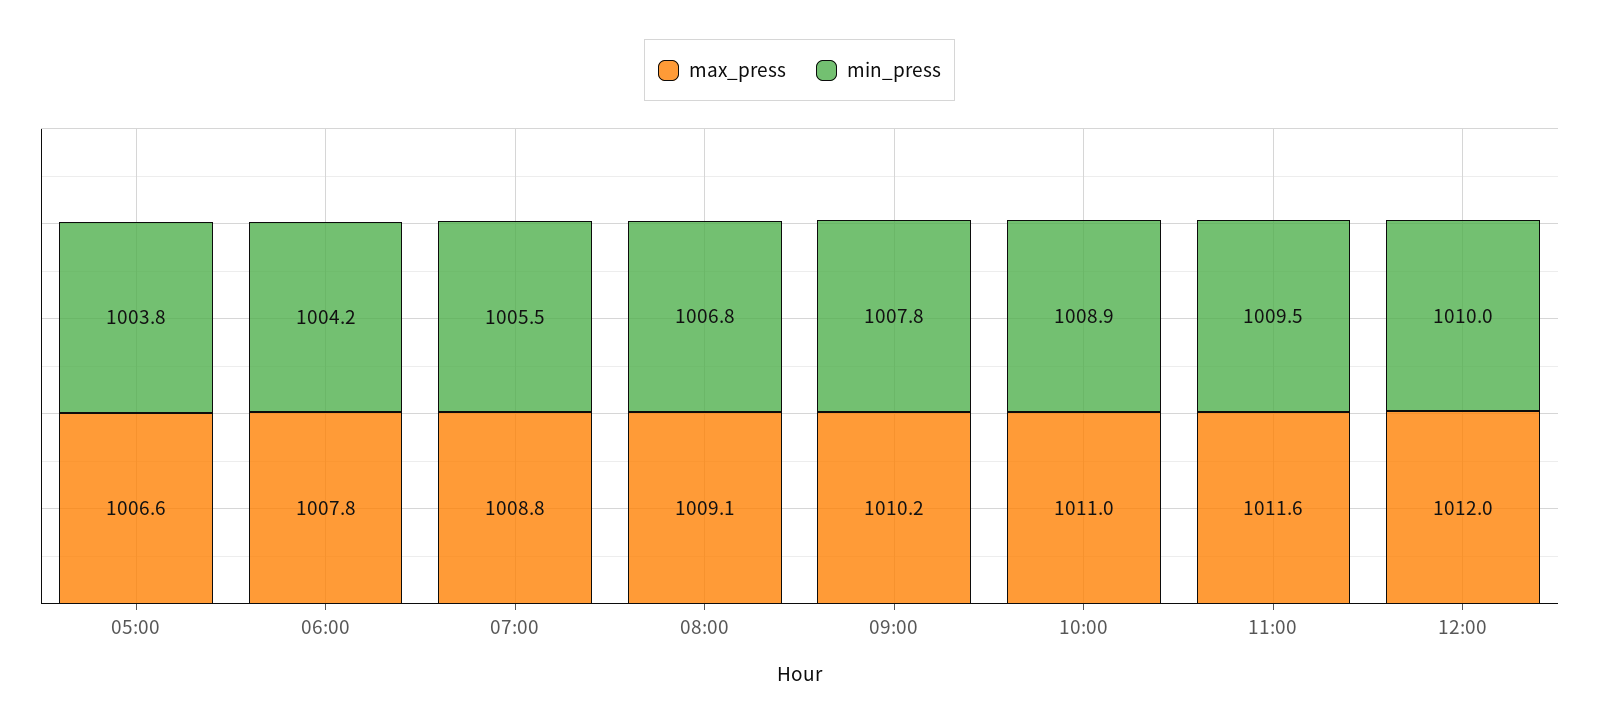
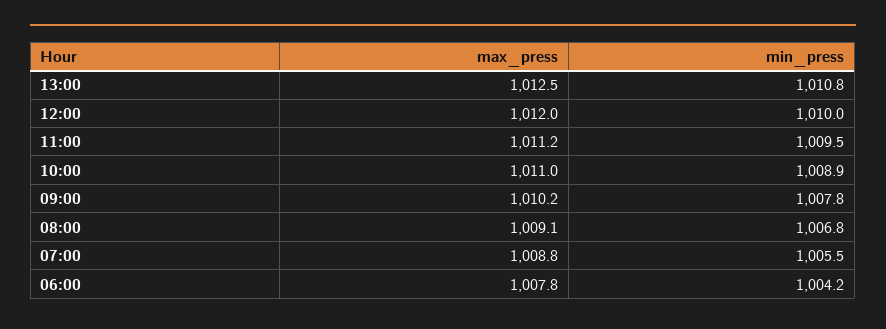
max_press, 05:00: 1006.6 -> none
min_press, 05:00: 1003.8 -> none
max_press, 11:00: 1011.6 -> 1011.2
max_press, 13:00: none -> 1012.5
min_press, 13:00: none -> 1010.8

